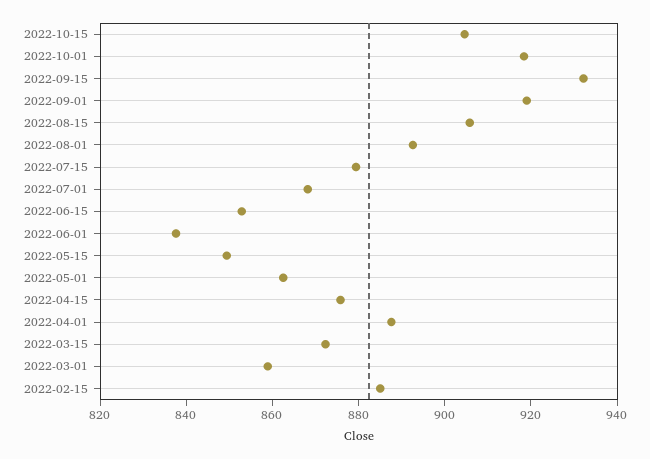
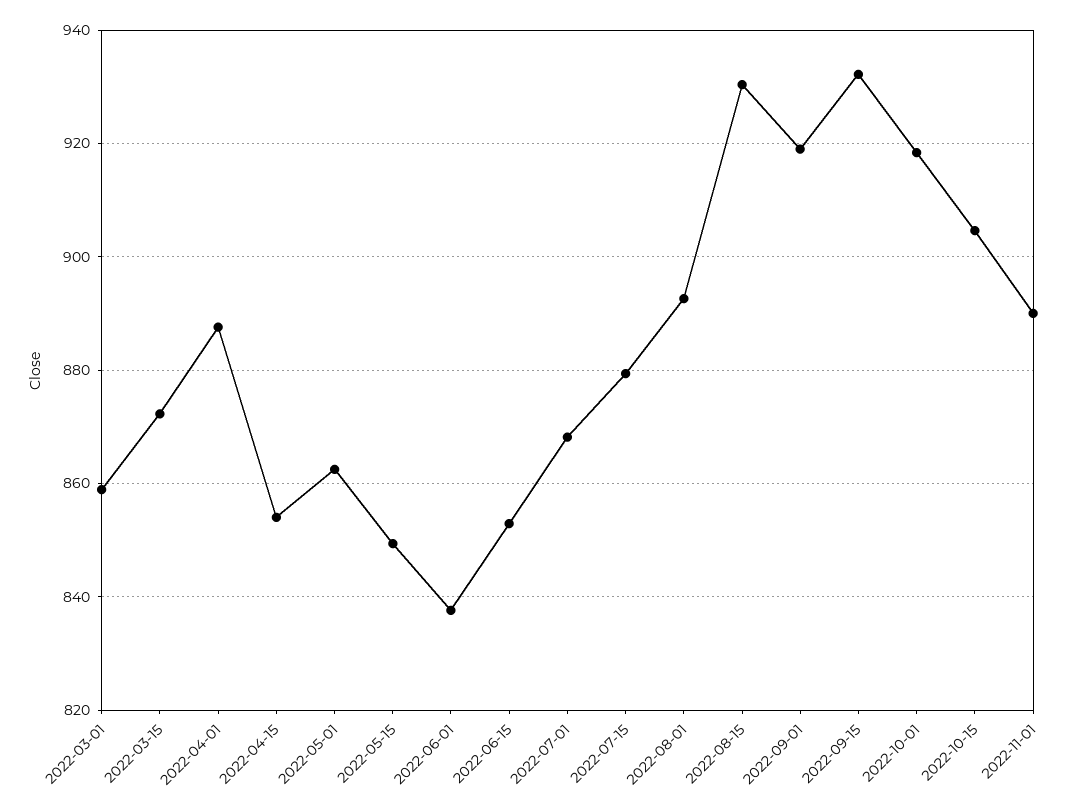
2022-08-15: 905 -> 930
2022-04-15: 875 -> 854
2022-02-15: 885 -> none
2022-11-01: none -> 890

